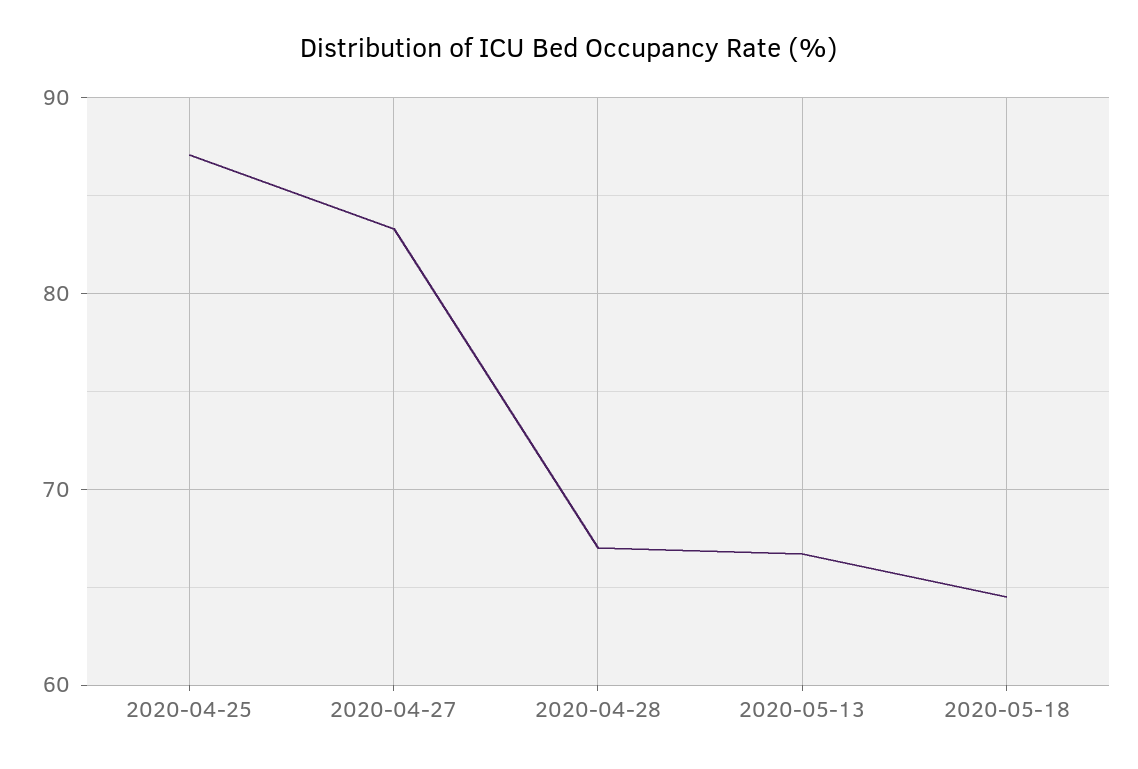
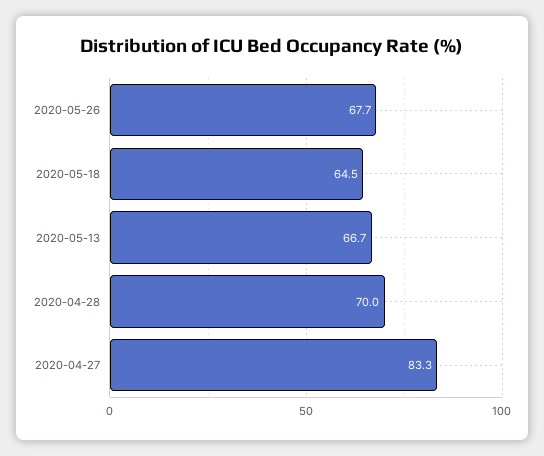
2020-04-25: 87 -> none
2020-04-28: 67 -> 70
2020-05-26: none -> 67.7

